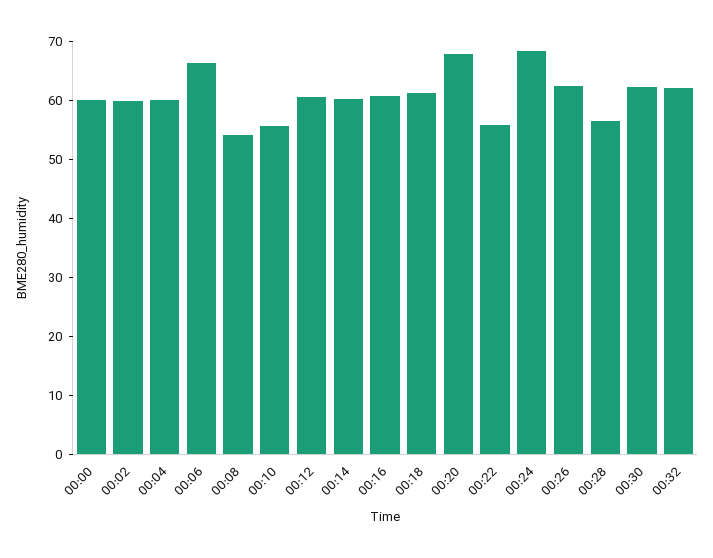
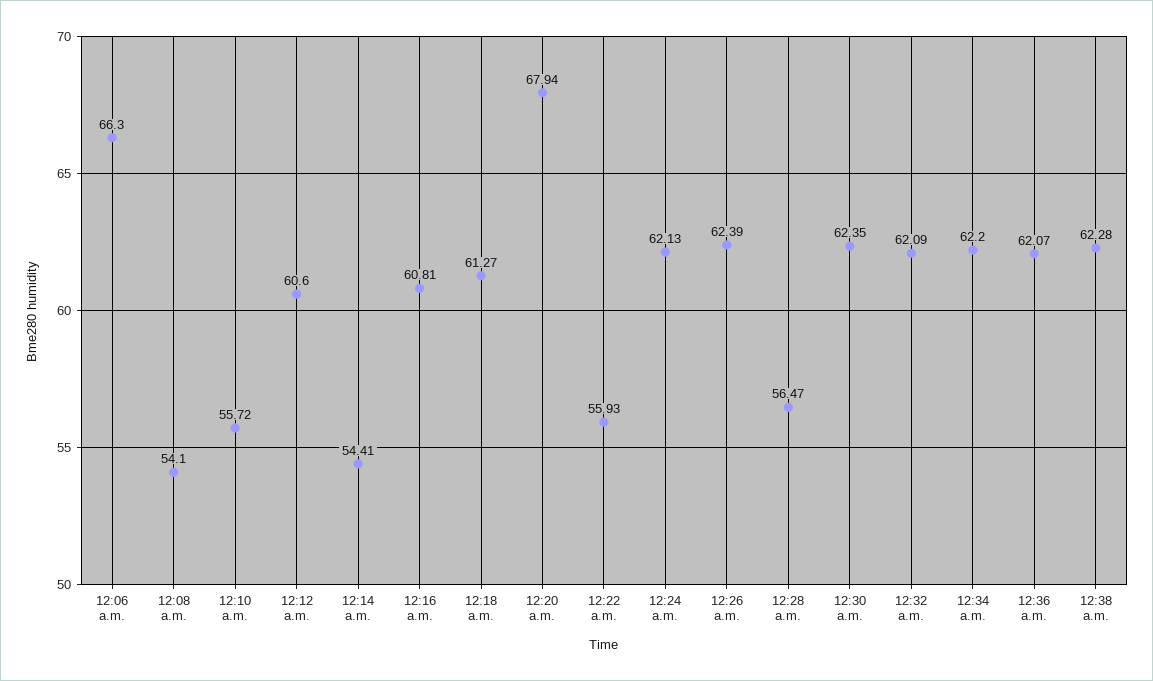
00:00: 60 -> none
00:02: 60 -> none
00:04: 60 -> none
00:14: 60 -> 54.41
00:24: 68 -> 62.13
12:34 a.m.: none -> 62.2
12:36 a.m.: none -> 62.07
12:38 a.m.: none -> 62.28

